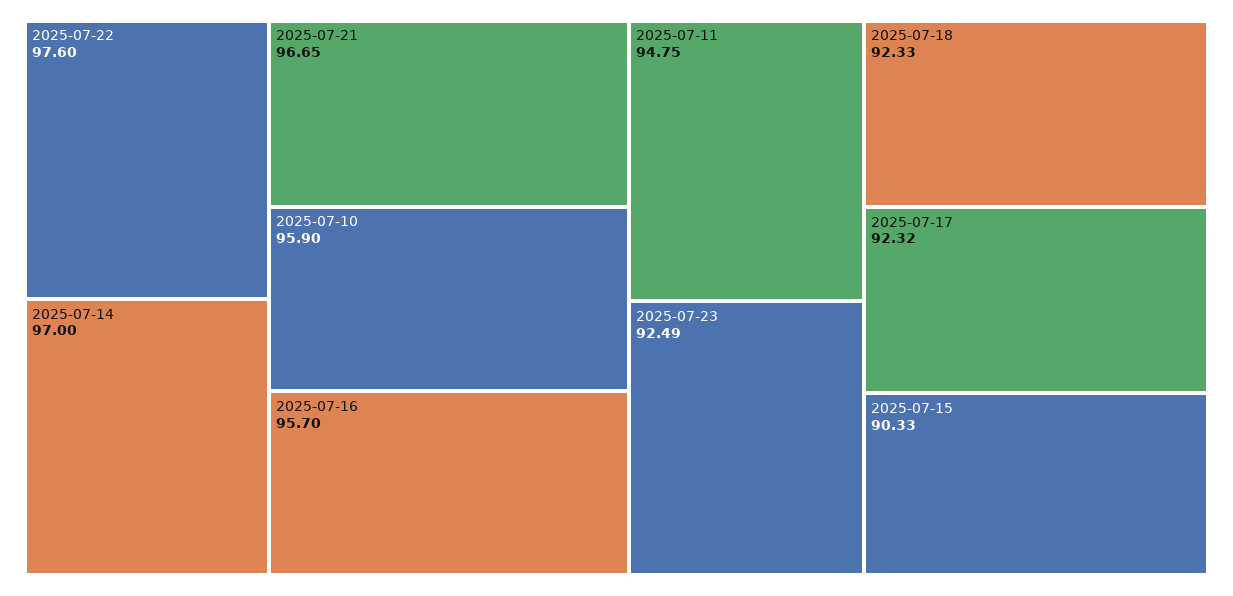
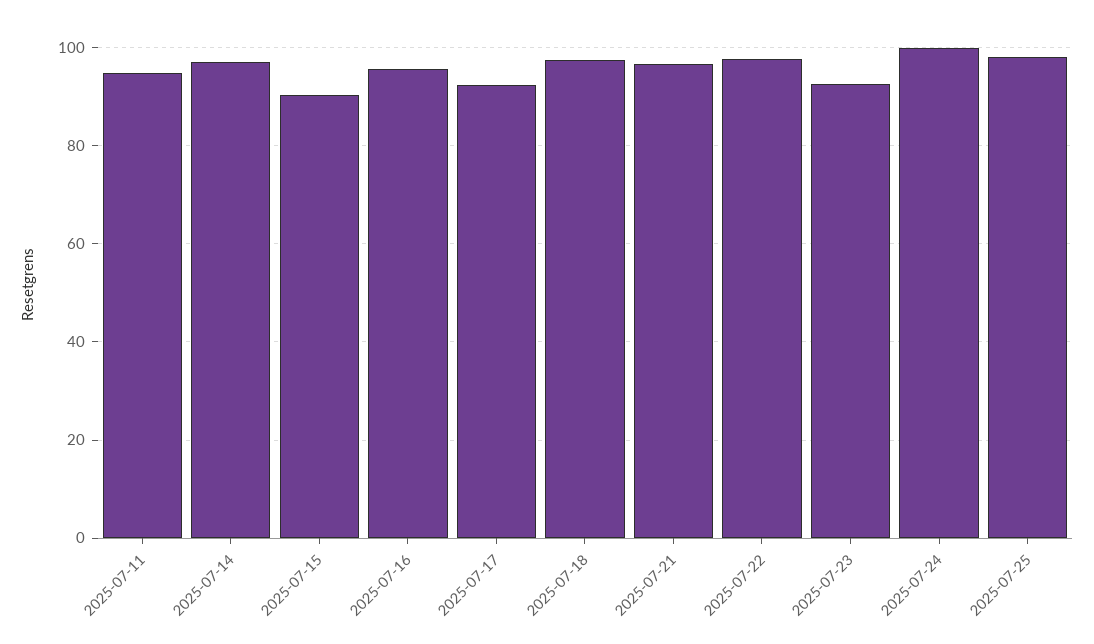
2025-07-10: 95.9 -> none
2025-07-18: 92.33 -> 98
2025-07-24: none -> 100
2025-07-25: none -> 98

